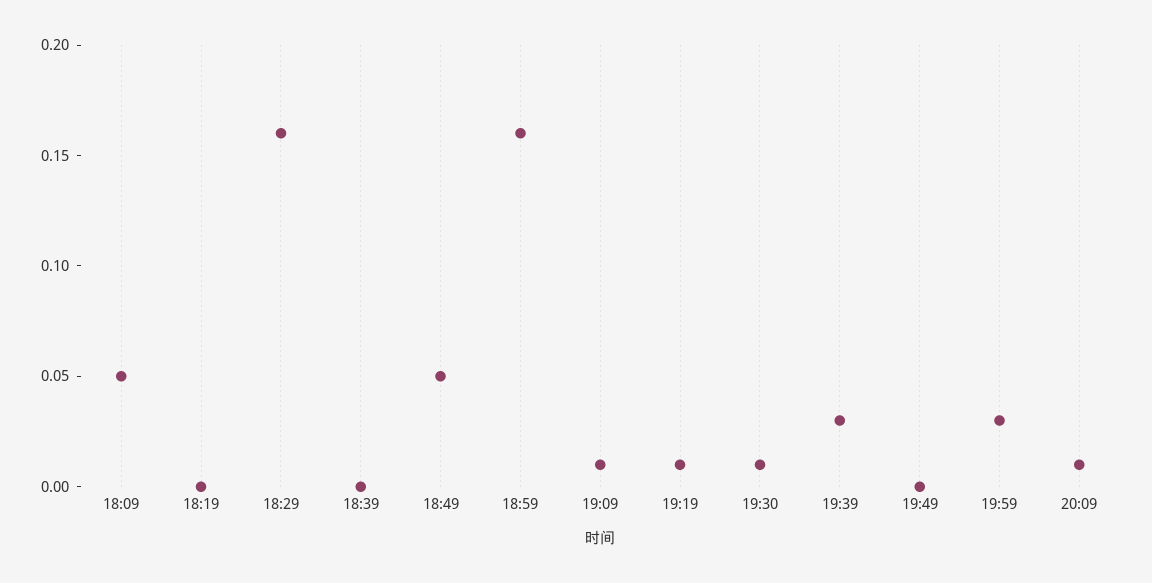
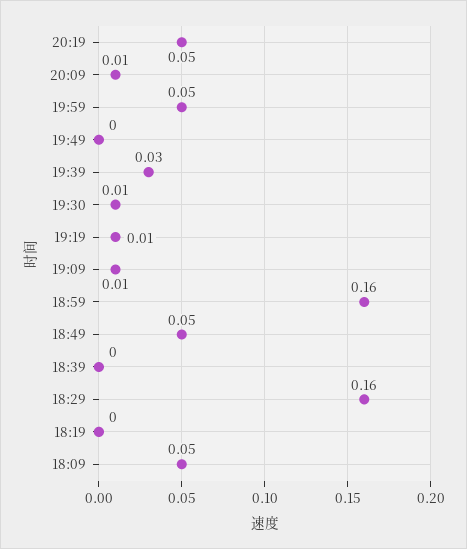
19:59: 0.03 -> 0.05
20:19: none -> 0.05

